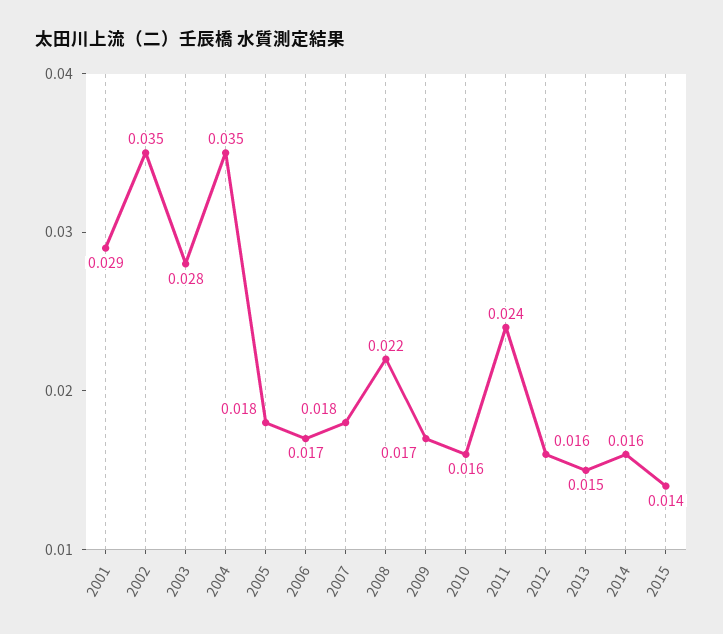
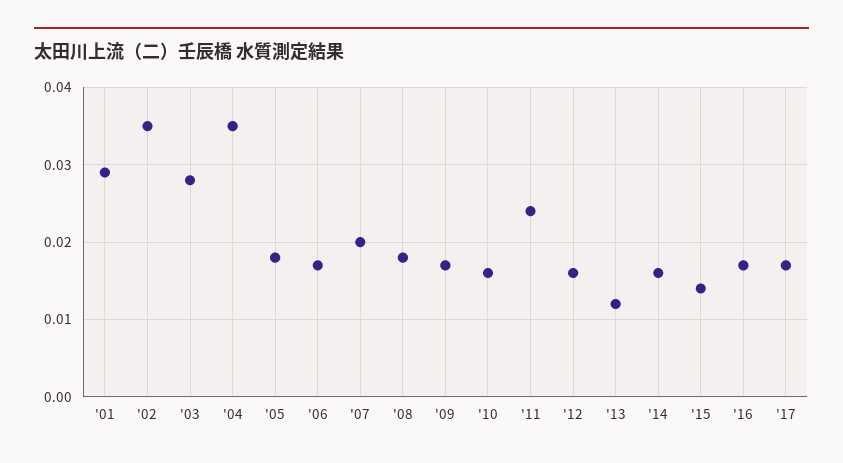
2007: 0.018 -> 0.02
2008: 0.022 -> 0.018
2013: 0.015 -> 0.012
'16: none -> 0.017
'17: none -> 0.017

